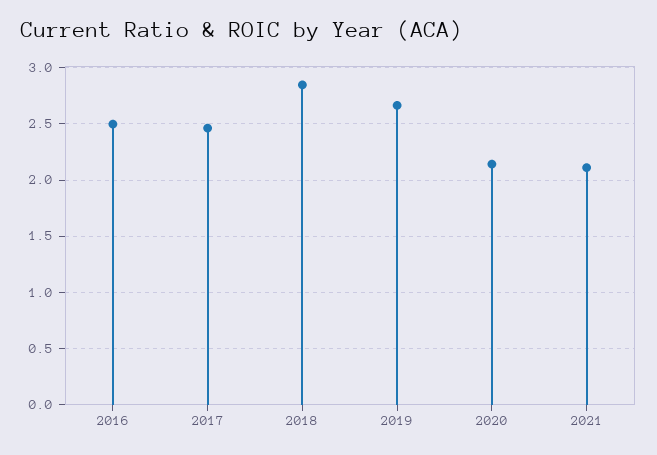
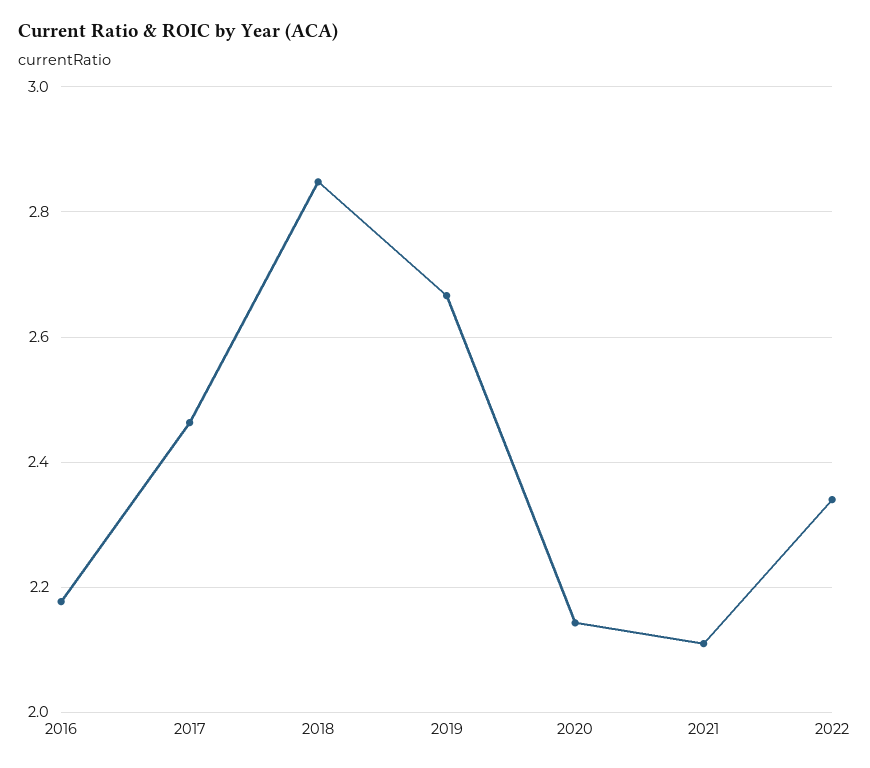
2016: 2.5 -> 2.18
2022: none -> 2.34

